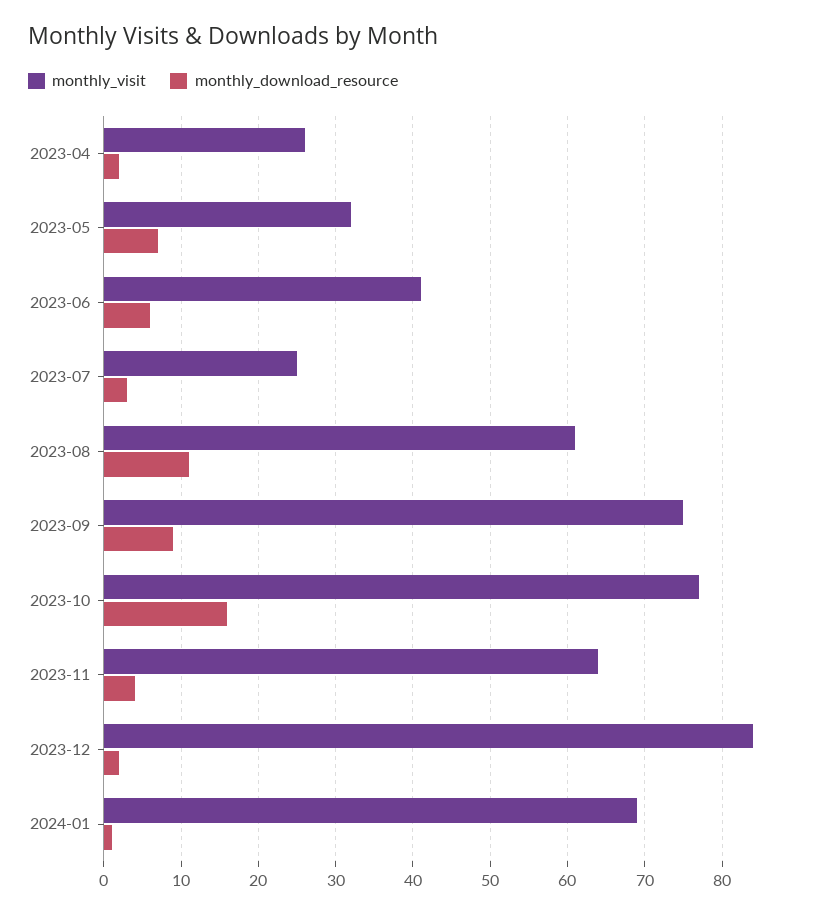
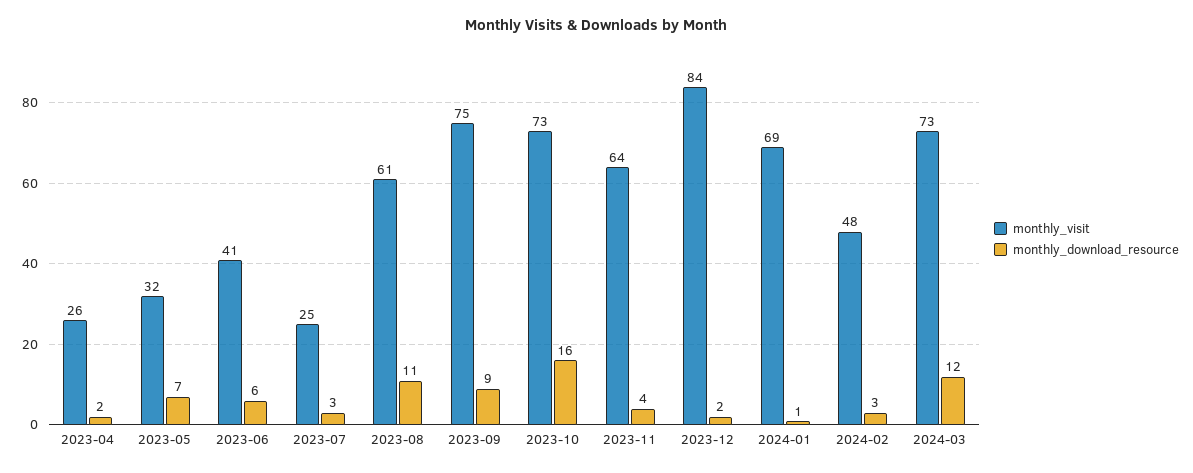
monthly_visit, 2023-10: 77 -> 73
monthly_visit, 2024-02: none -> 48
monthly_download_resource, 2024-02: none -> 3
monthly_visit, 2024-03: none -> 73
monthly_download_resource, 2024-03: none -> 12

